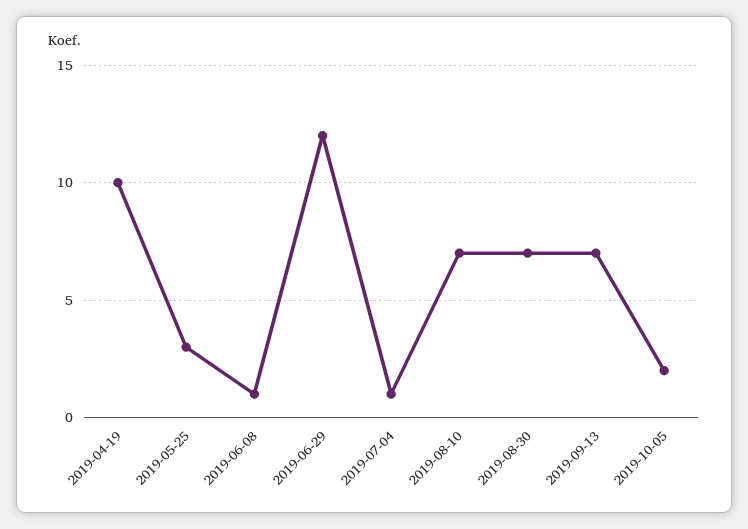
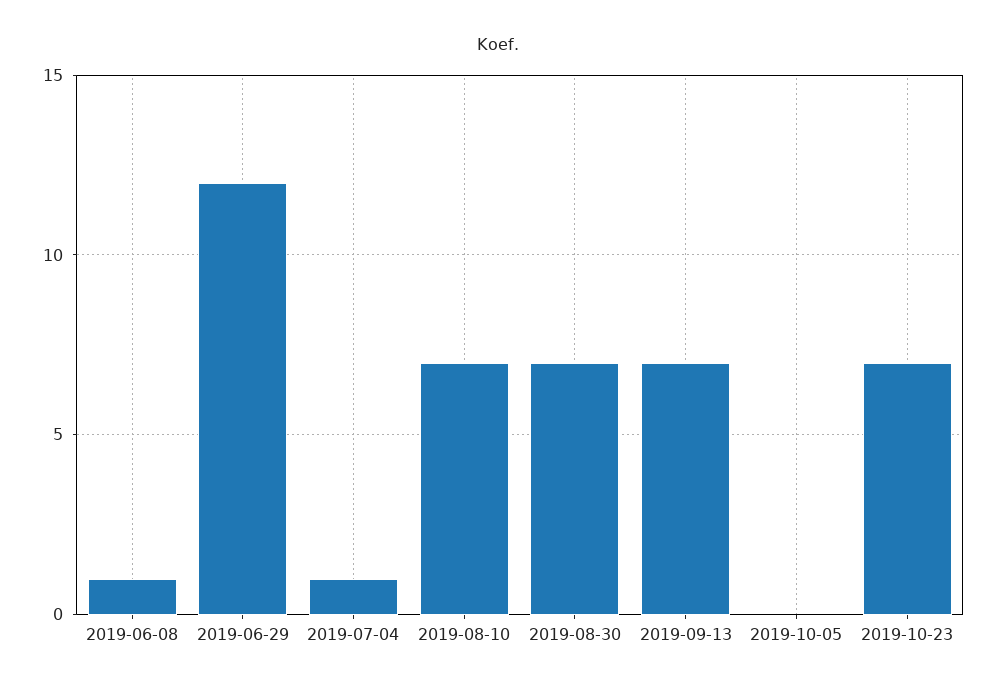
2019-04-19: 10 -> none
2019-05-25: 3 -> none
2019-10-05: 2 -> 0
2019-10-23: none -> 7

